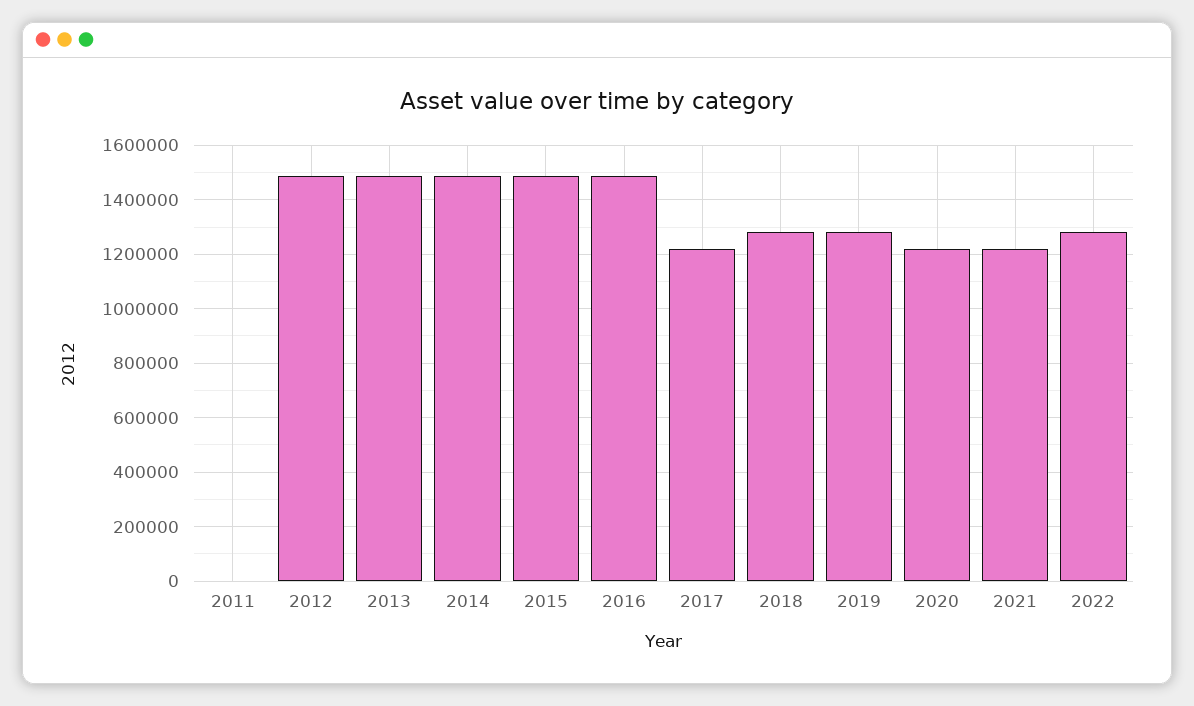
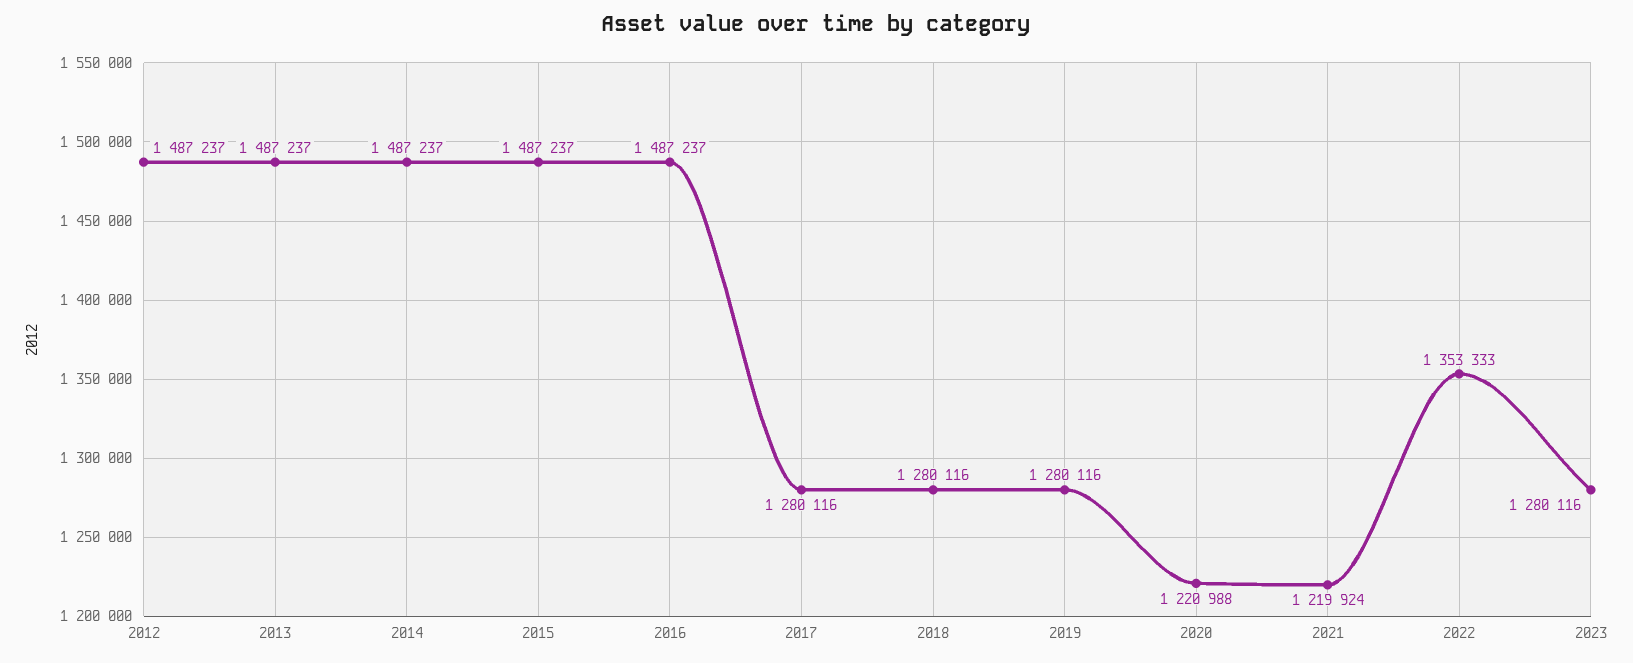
2011: 0 -> none
2017: 1225000 -> 1280116
2022: 1275000 -> 1353333
2023: none -> 1280116

